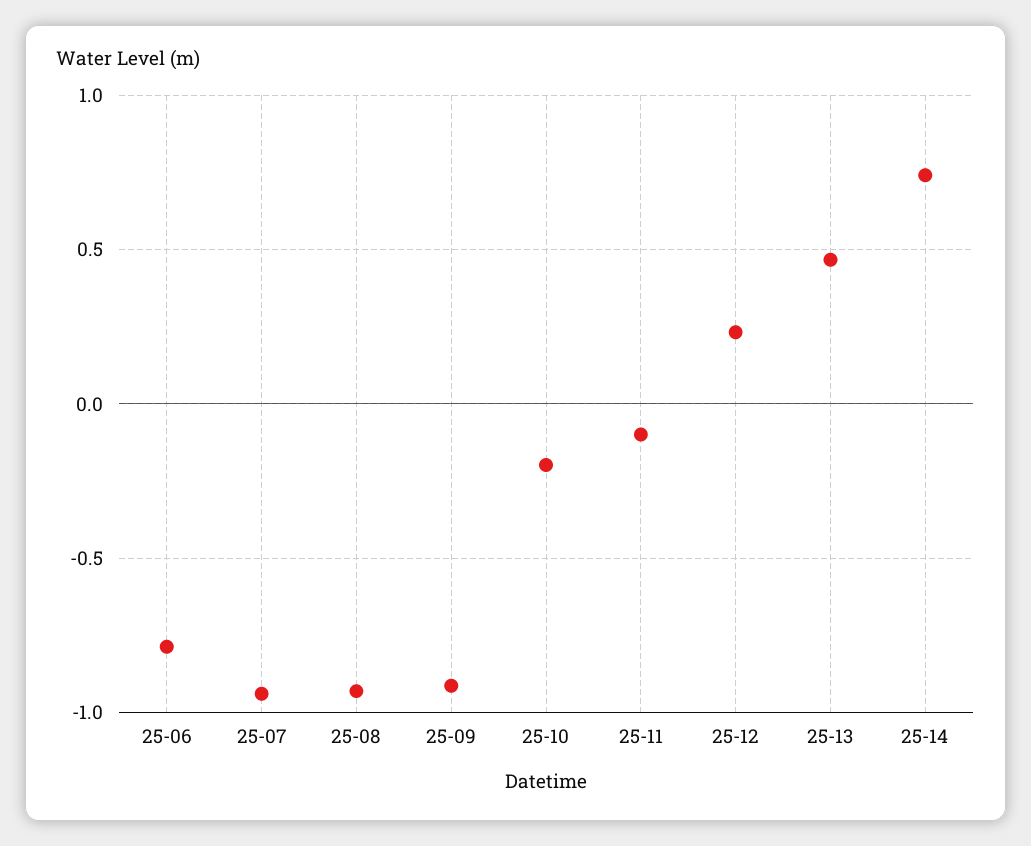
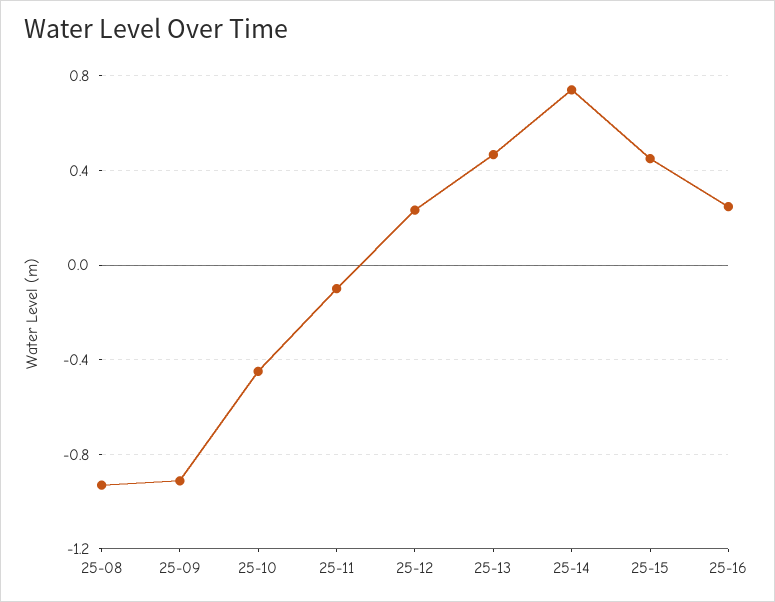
25-06: -0.8 -> none
25-07: -0.95 -> none
25-10: -0.2 -> -0.45
25-15: none -> 0.45
25-16: none -> 0.25

